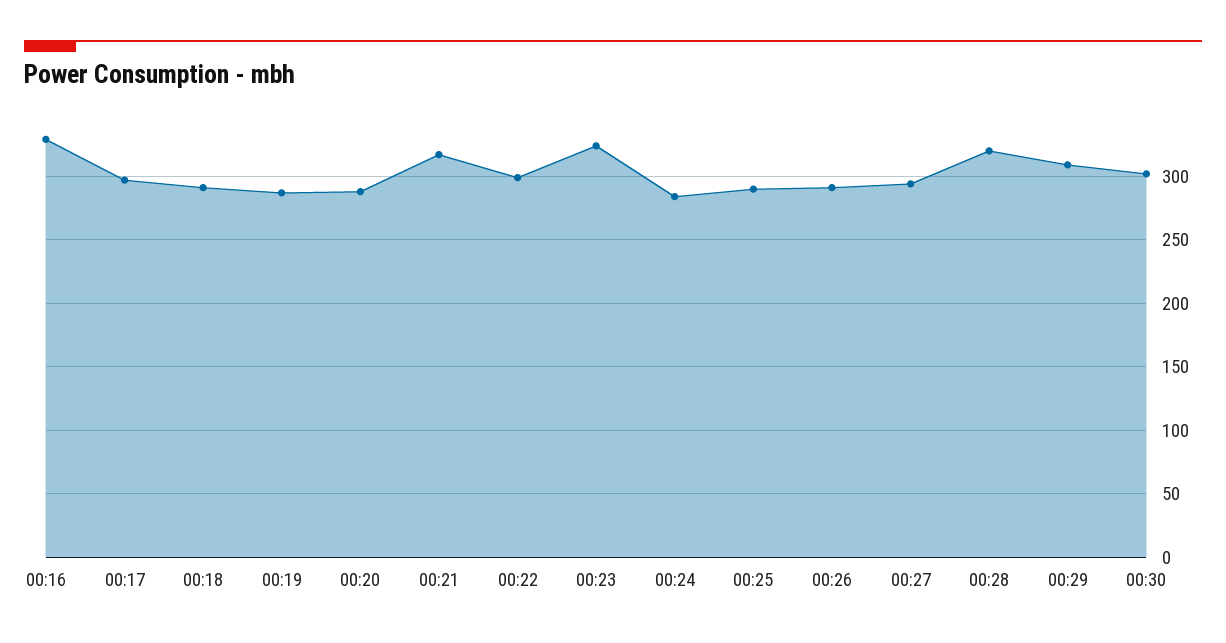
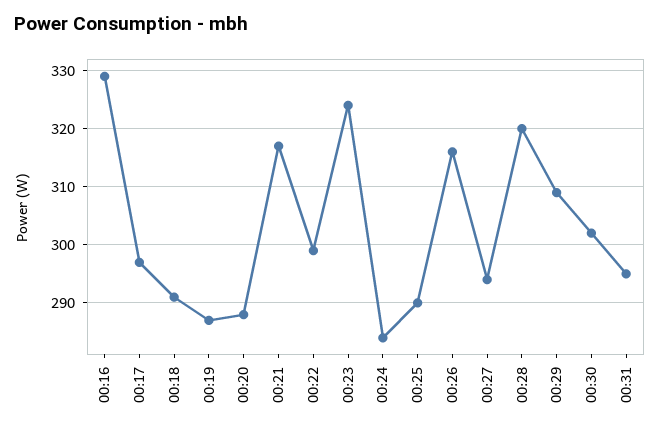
00:26: 290 -> 315
00:31: none -> 295

